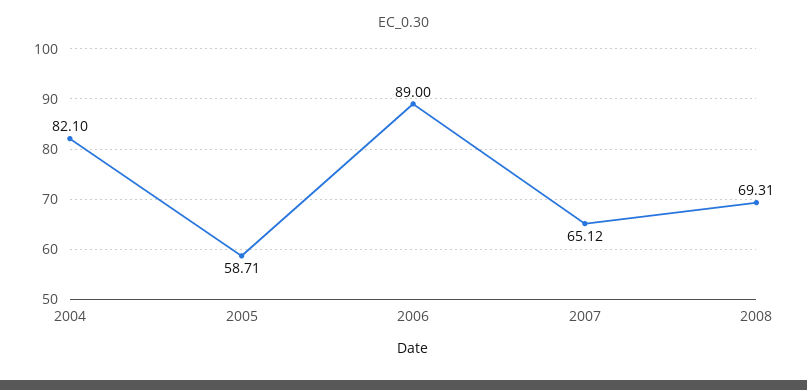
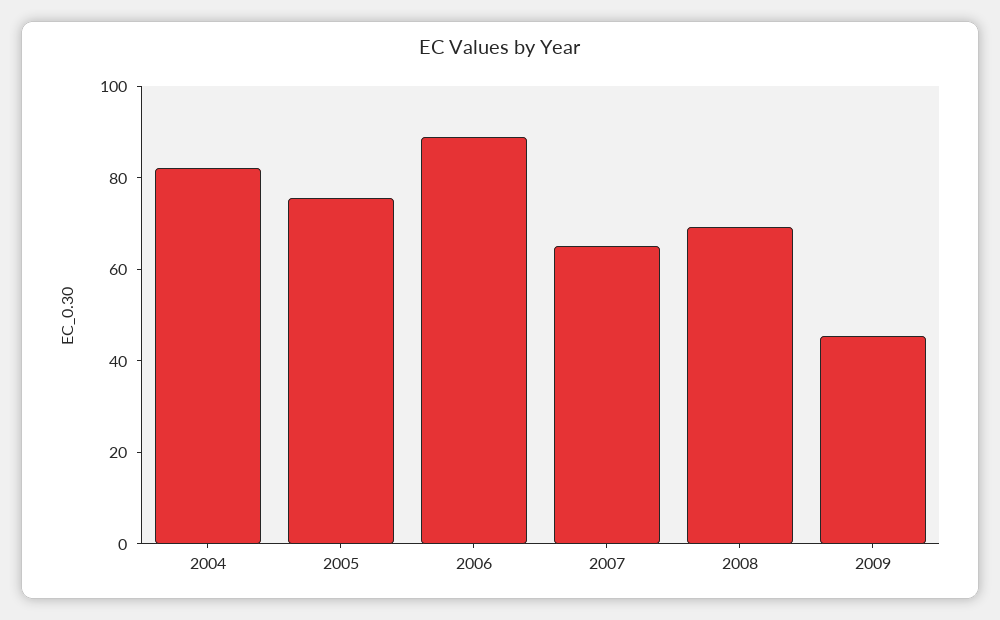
2005: 58.71 -> 75
2009: none -> 45

